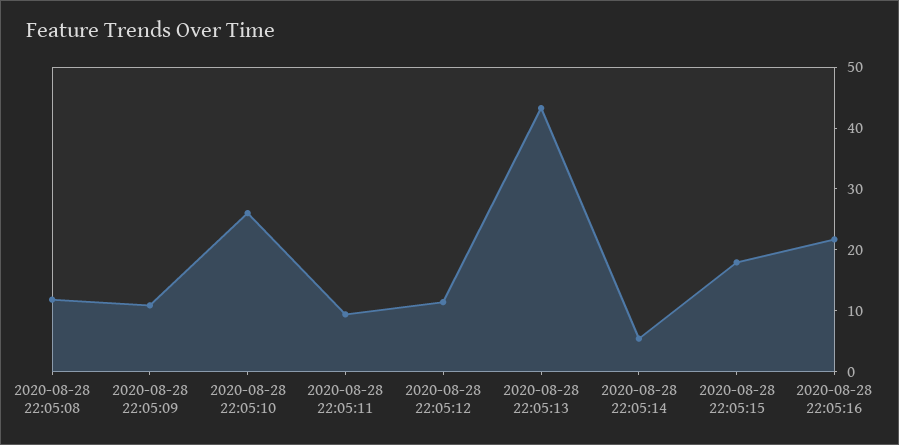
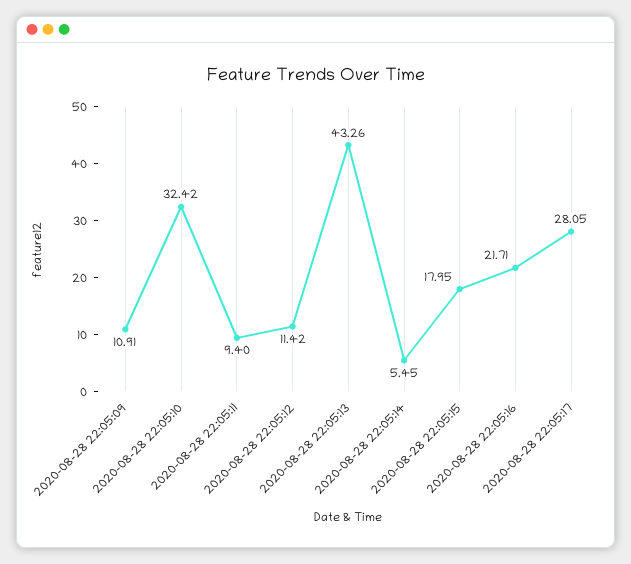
2020-08-28 22:05:08: 12 -> none
2020-08-28 22:05:10: 26 -> 32.42
2020-08-28 22:05:17: none -> 28.05

